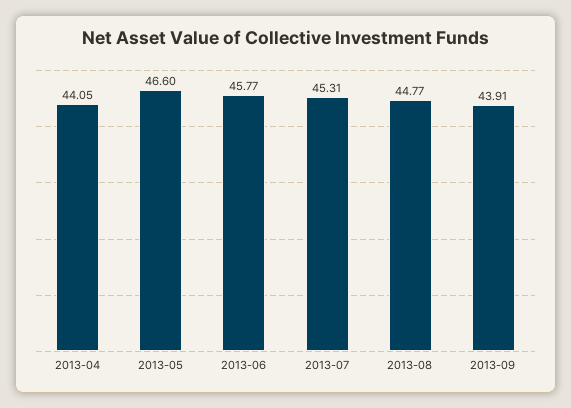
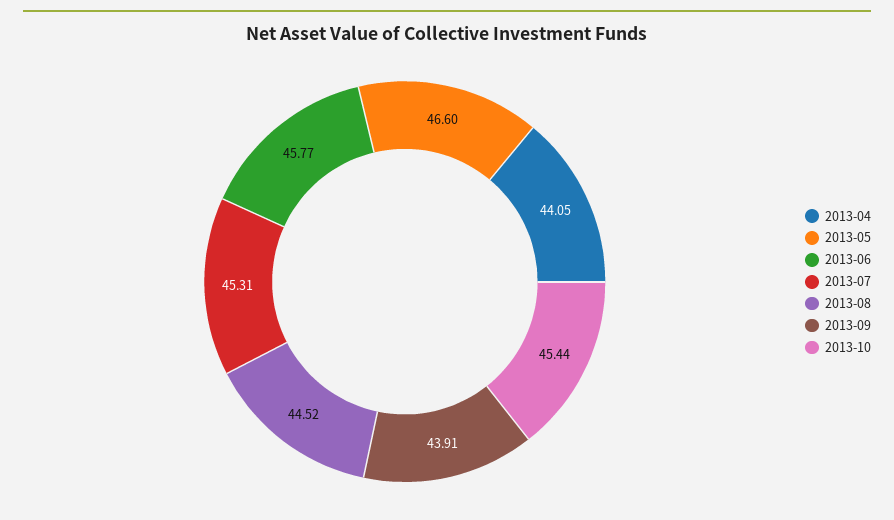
2013-08: 44.77 -> 44.52
2013-10: none -> 45.44

